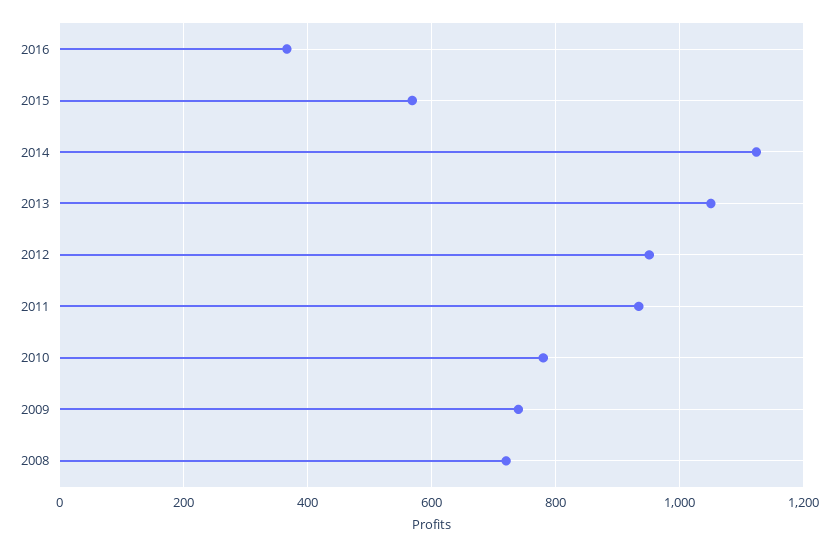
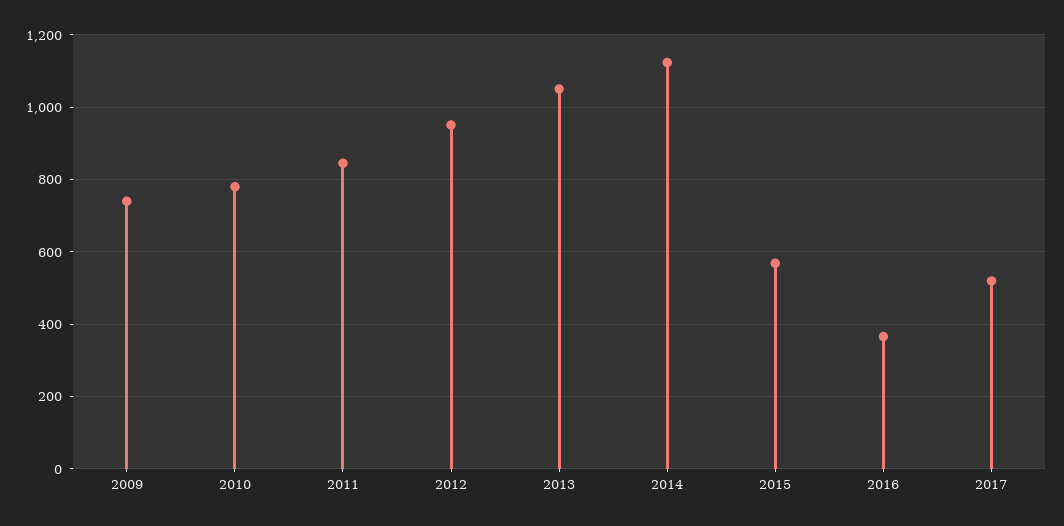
2011: 940 -> 840
2008: 720 -> none
2017: none -> 520

